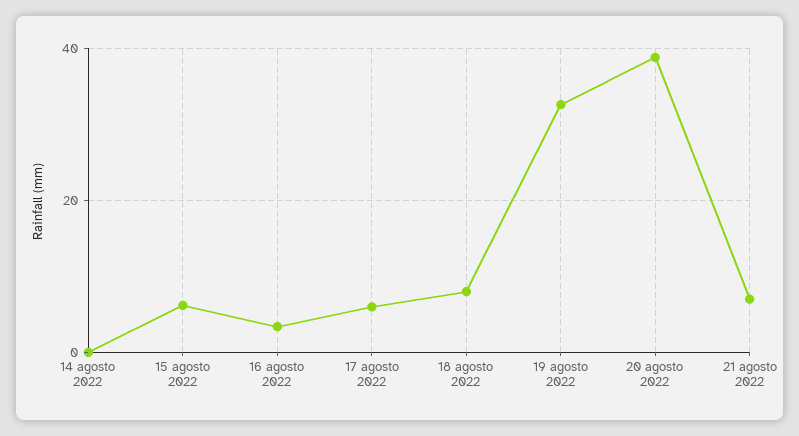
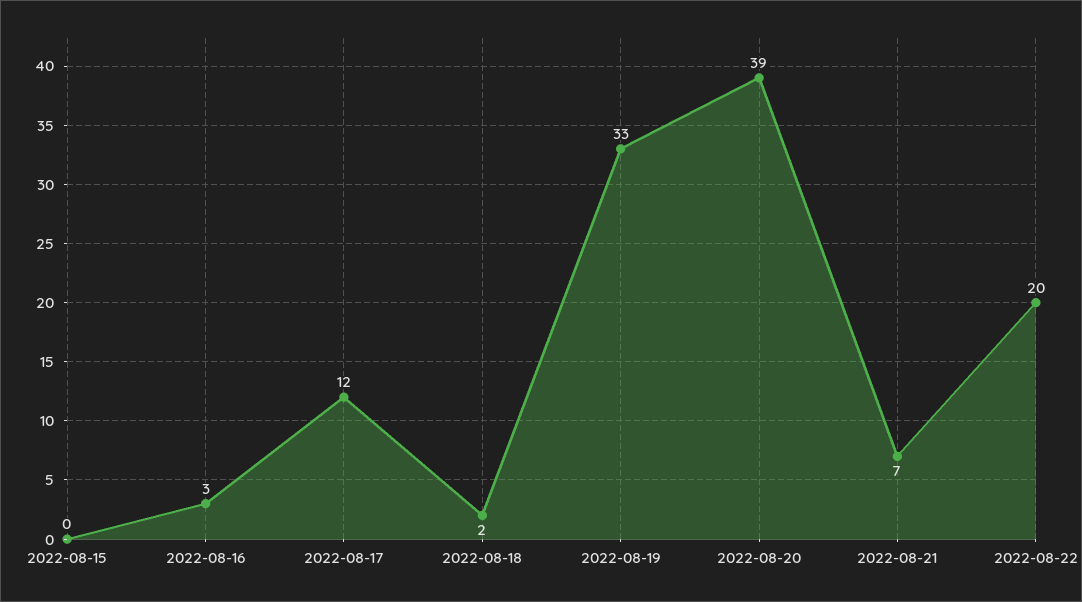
14 agosto 2022: 0 -> none
15 agosto 2022: 6 -> 0
17 agosto 2022: 6 -> 12
18 agosto 2022: 8 -> 2
2022-08-22: none -> 20

